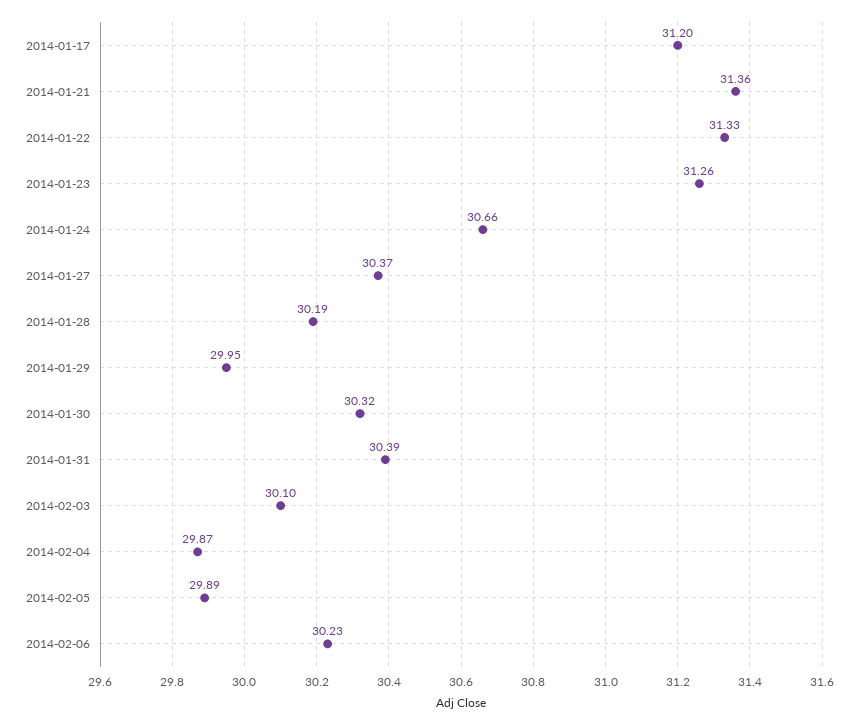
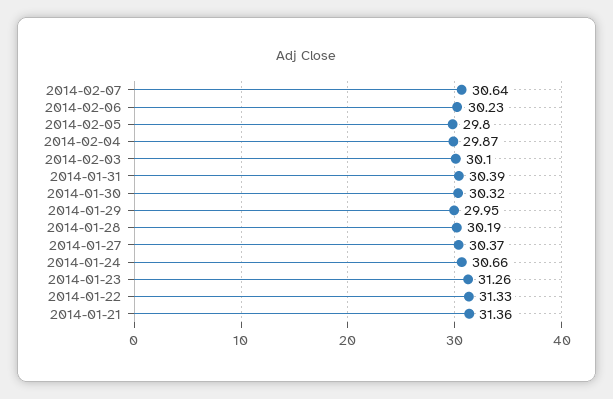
2014-01-17: 31.2 -> none
2014-02-05: 29.89 -> 29.8
2014-02-07: none -> 30.64

